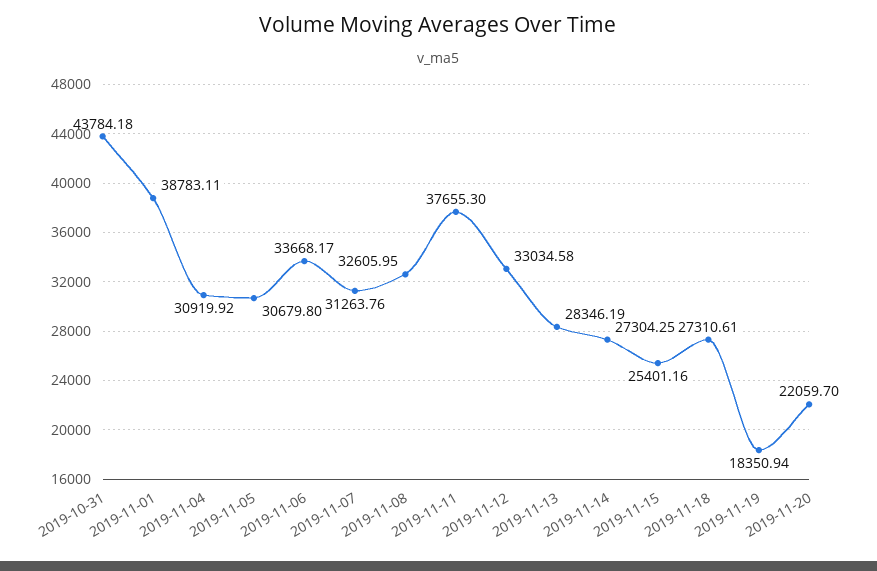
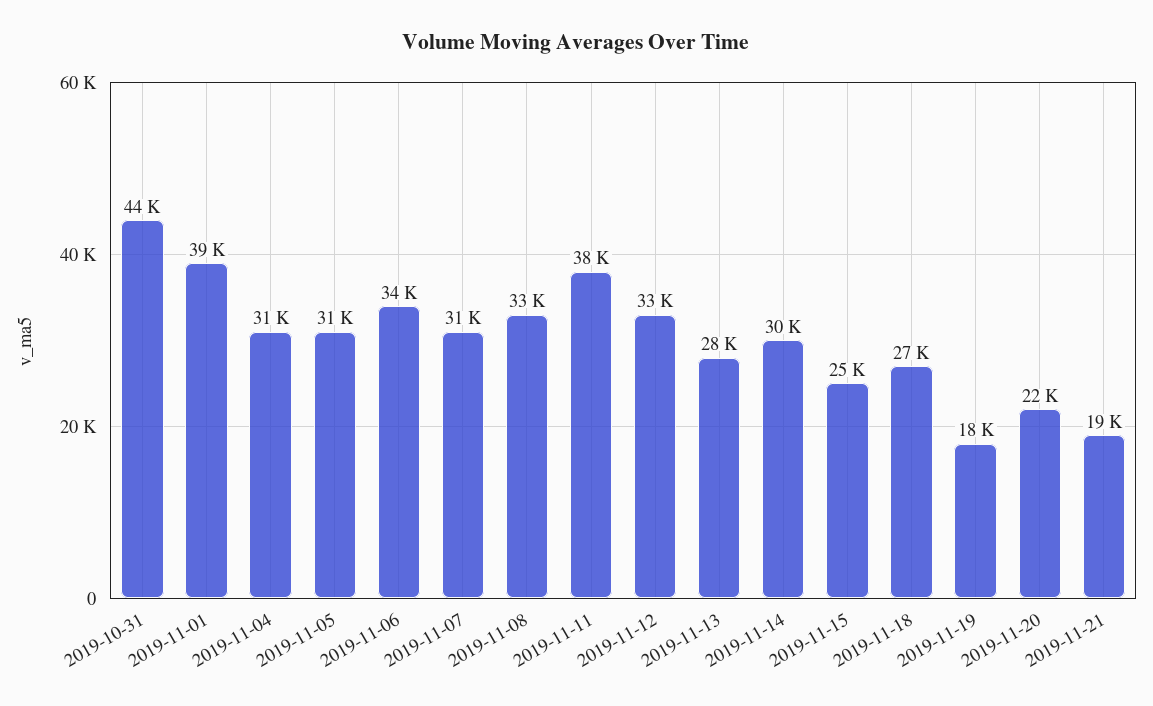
2019-11-14: 27304.25 -> 30000
2019-11-21: none -> 19000

